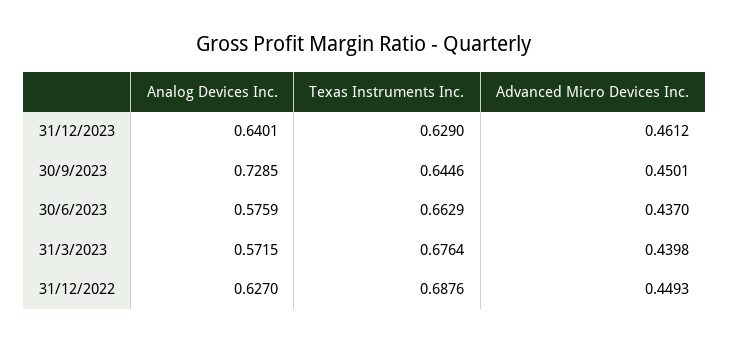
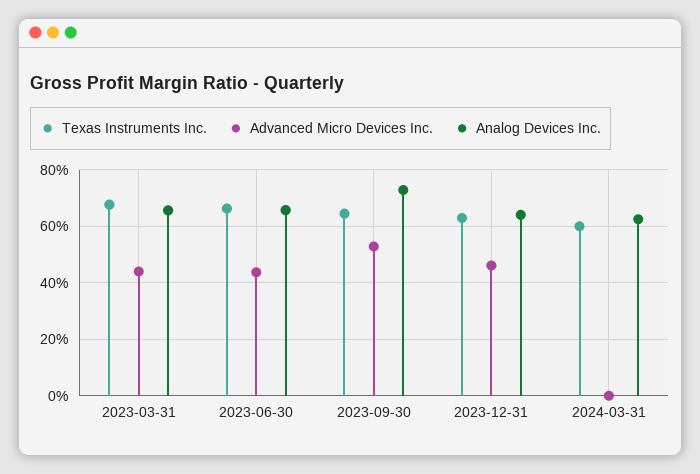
Advanced Micro Devices Inc., 30/9/2023: 0.4501 -> 0.525
Analog Devices Inc., 30/6/2023: 0.5759 -> 0.65
Analog Devices Inc., 31/3/2023: 0.5715 -> 0.65
Analog Devices Inc., 31/12/2022: 0.627 -> none
Texas Instruments Inc., 31/12/2022: 0.6876 -> none
Advanced Micro Devices Inc., 31/12/2022: 0.4493 -> none
Texas Instruments Inc., 2024-03-31: none -> 0.6
Advanced Micro Devices Inc., 2024-03-31: none -> 0
Analog Devices Inc., 2024-03-31: none -> 0.625

